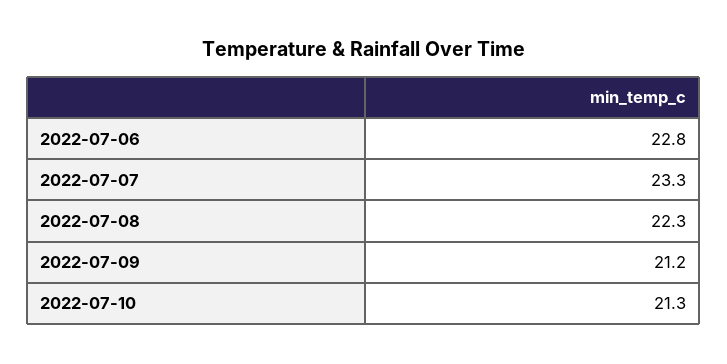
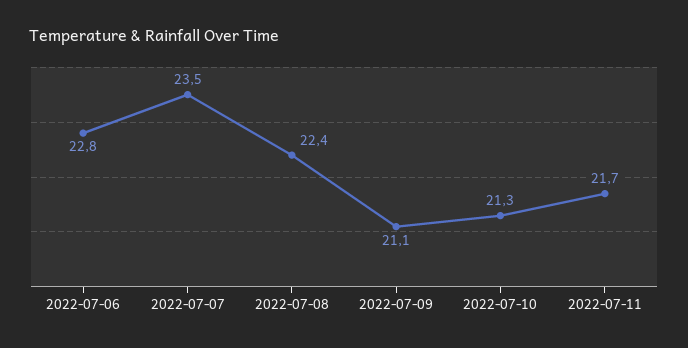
2022-07-07: 23.3 -> 23.5
2022-07-08: 22.3 -> 22.4
2022-07-09: 21.2 -> 21.1
2022-07-11: none -> 21.7

